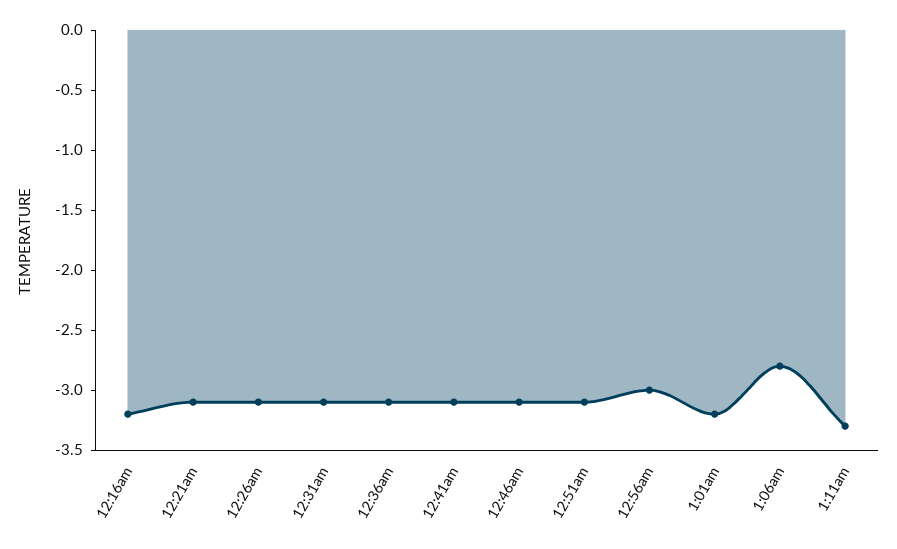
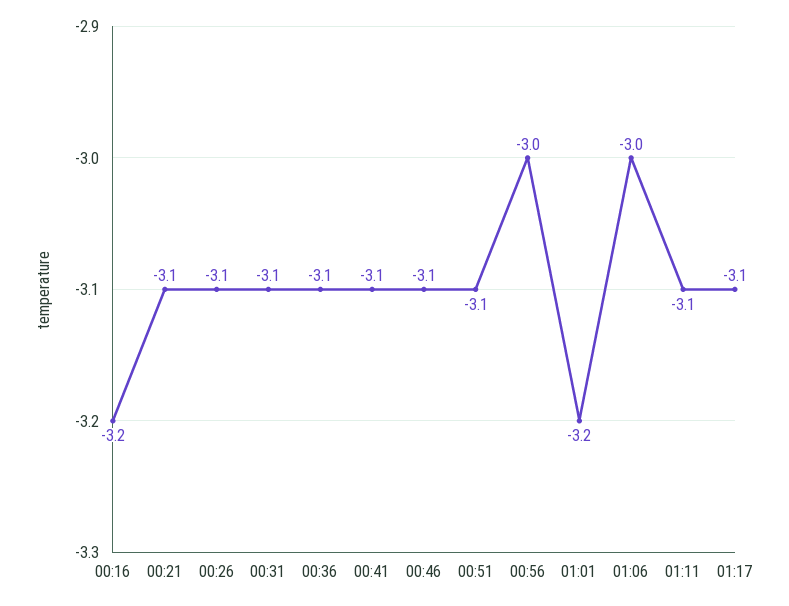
1:06am: -2.8 -> -3
1:11am: -3.3 -> -3.1
01:17: none -> -3.1

